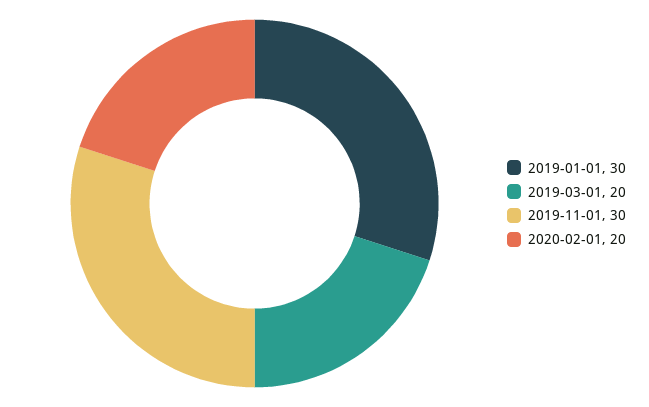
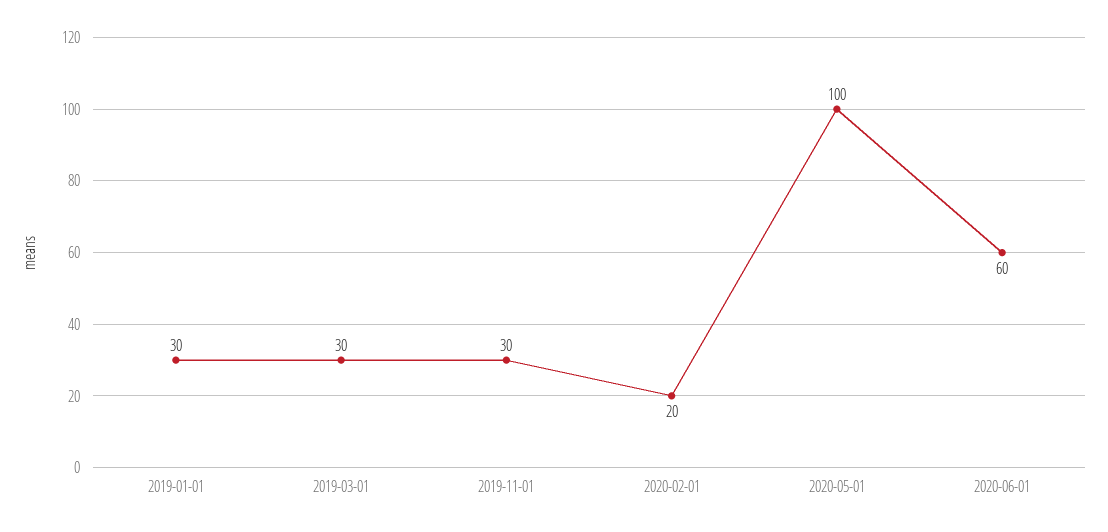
2019-03-01: 20 -> 30
2020-05-01: none -> 100
2020-06-01: none -> 60

